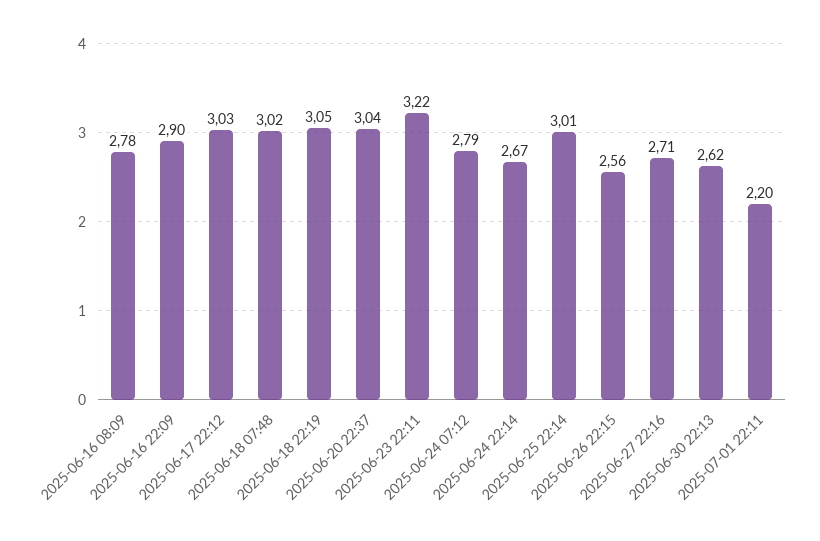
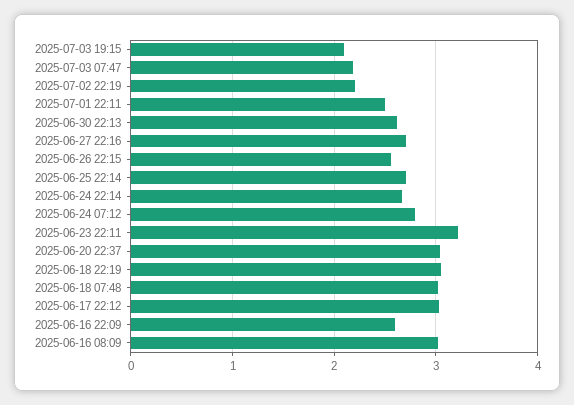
2025-06-16 08:09: 2.78 -> 3
2025-06-16 22:09: 2.9 -> 2.6
2025-06-25 22:14: 3.01 -> 2.7
2025-07-01 22:11: 2.2 -> 2.5
2025-07-03 19:15: none -> 2.1
2025-07-03 07:47: none -> 2.2
2025-07-02 22:19: none -> 2.2

